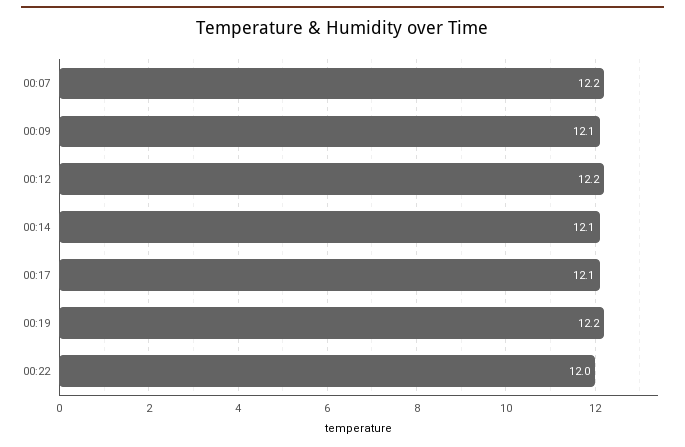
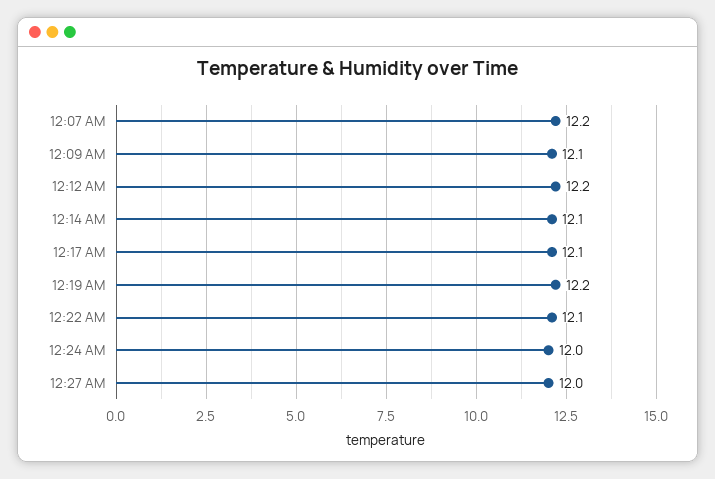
00:22: 12 -> 12.1
12:24 AM: none -> 12
12:27 AM: none -> 12

